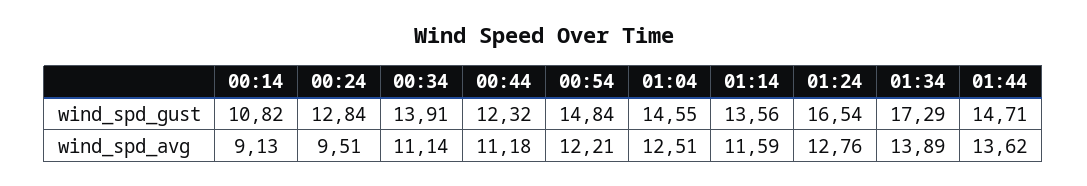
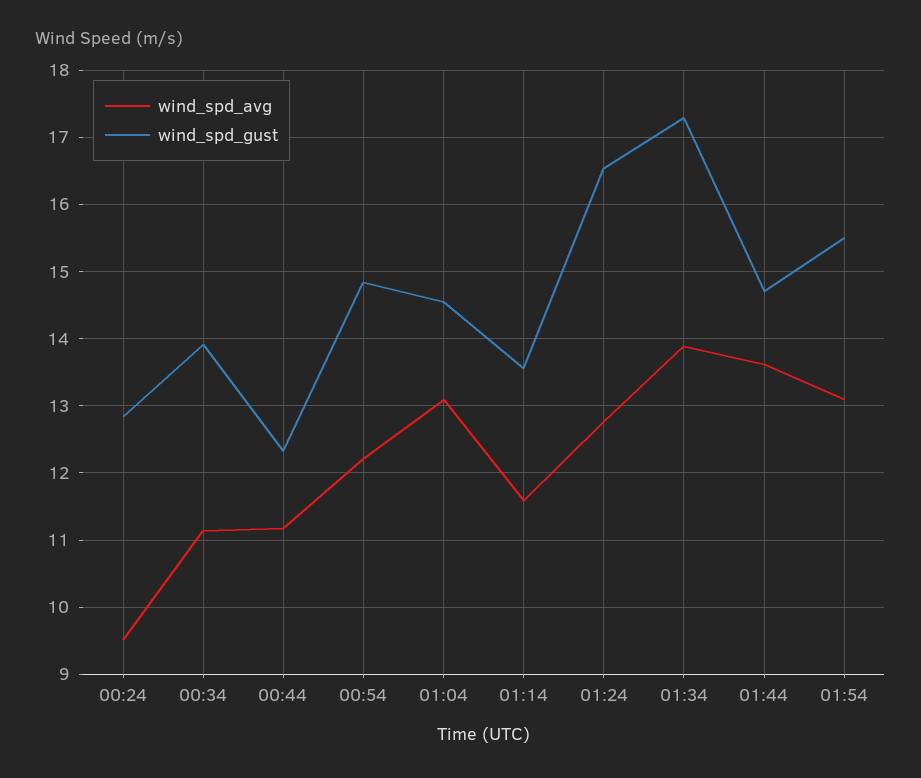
wind_spd_gust, 00:14: 10.82 -> none
wind_spd_avg, 00:14: 9.13 -> none
wind_spd_avg, 01:04: 12.51 -> 13.1
wind_spd_avg, 01:54: none -> 13.1
wind_spd_gust, 01:54: none -> 15.5

